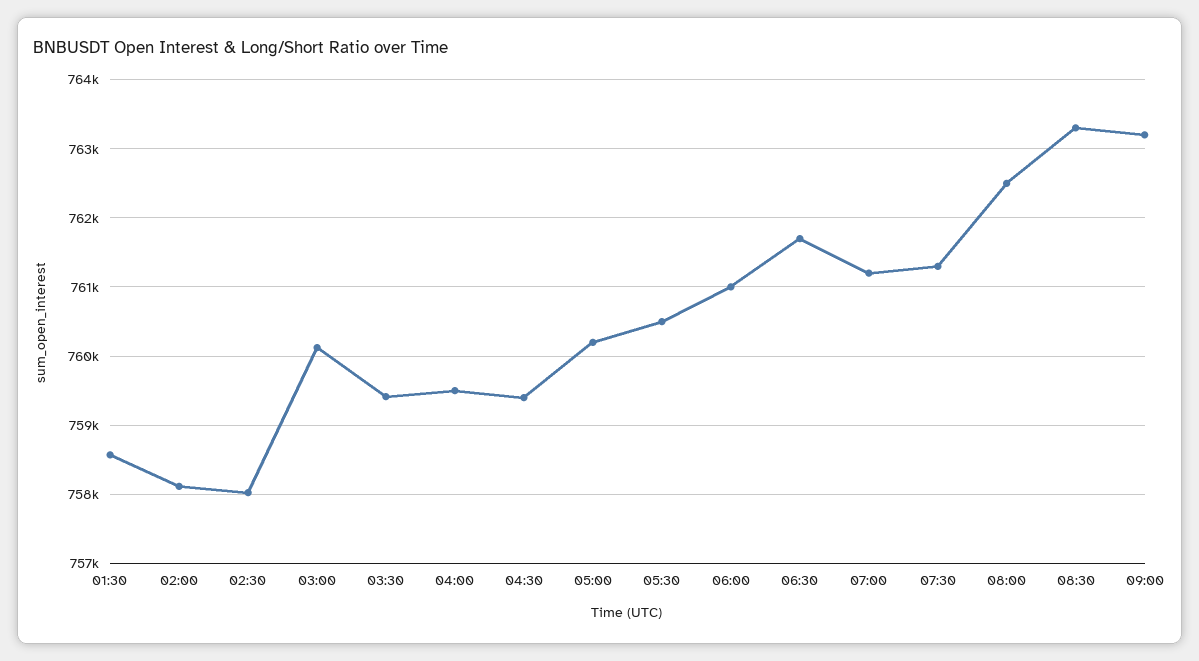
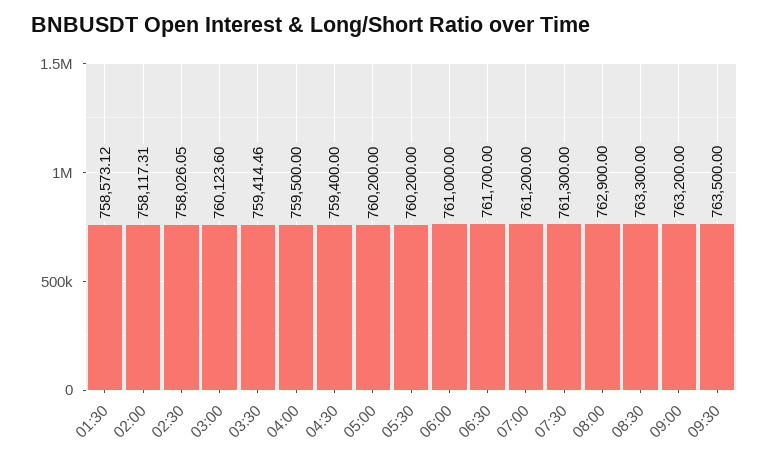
05:30: 760500 -> 760200
08:00: 762500 -> 762900
09:30: none -> 763500

